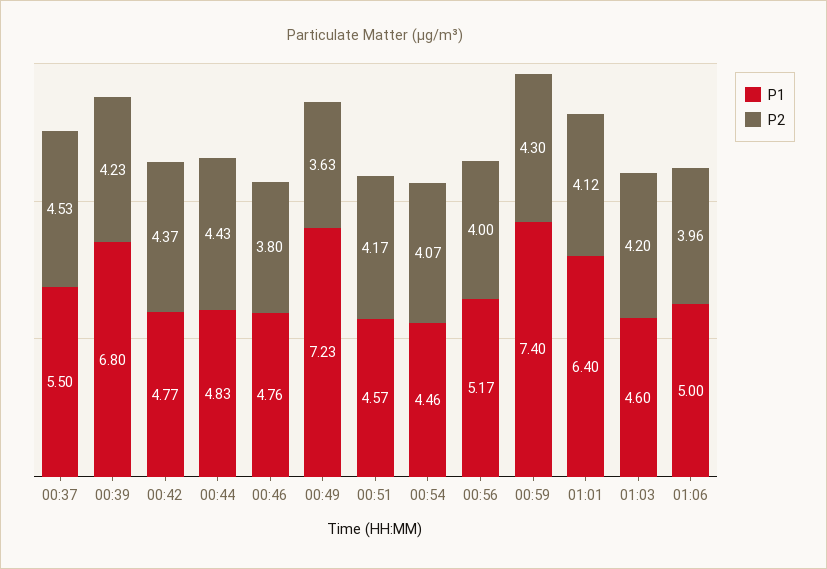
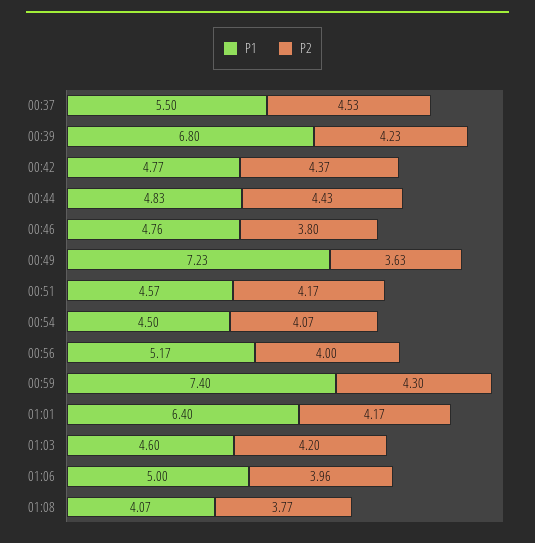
P1, 00:54: 4.46 -> 4.5
P2, 01:01: 4.12 -> 4.17
P1, 01:08: none -> 4.07
P2, 01:08: none -> 3.77

